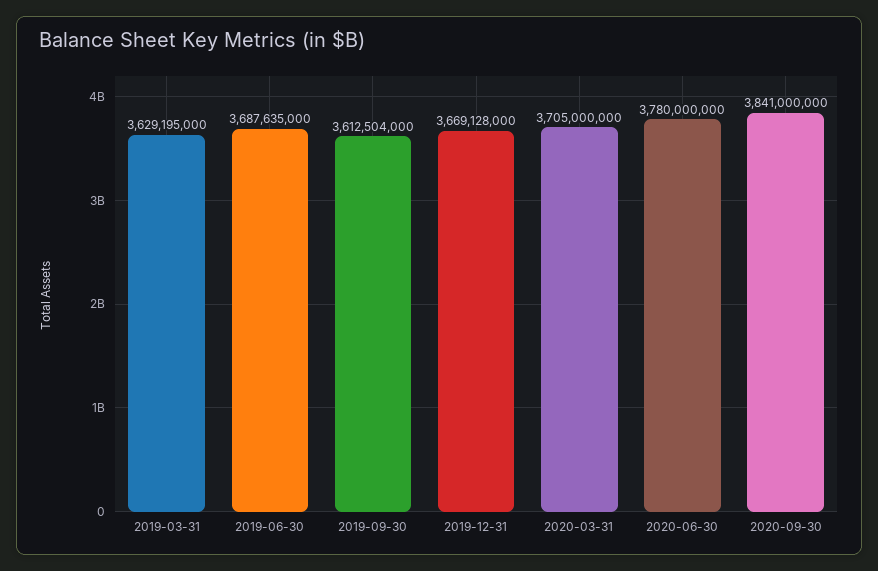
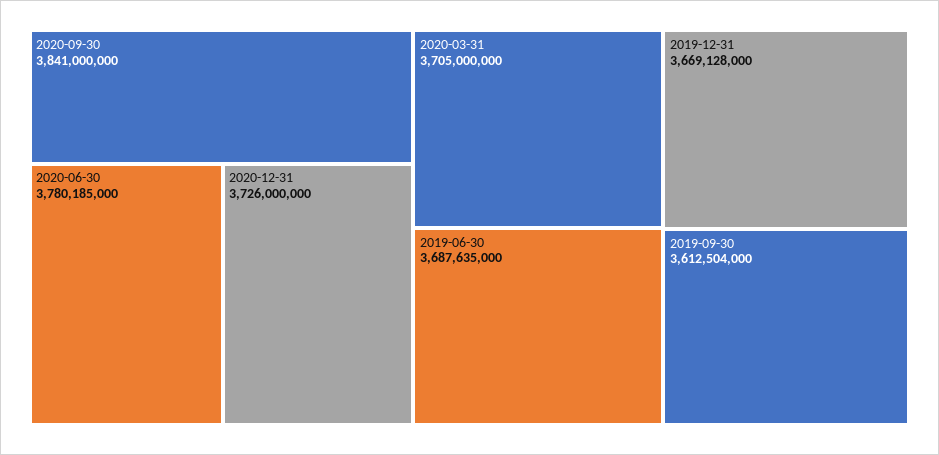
2019-03-31: 3629195000 -> none
2020-06-30: 3780000000 -> 3780185000
2020-12-31: none -> 3726000000

